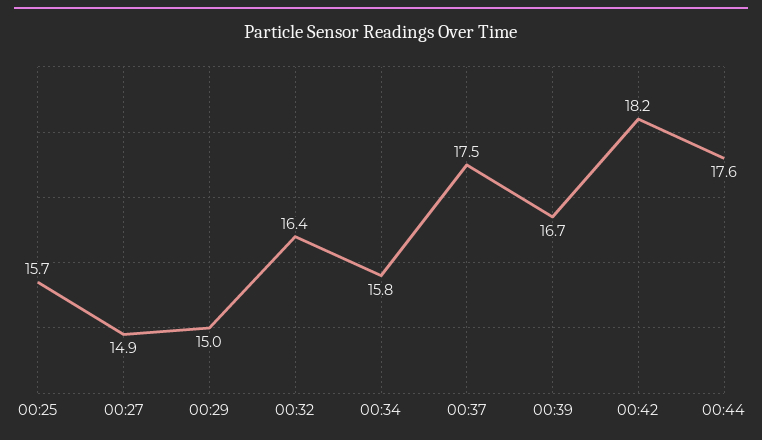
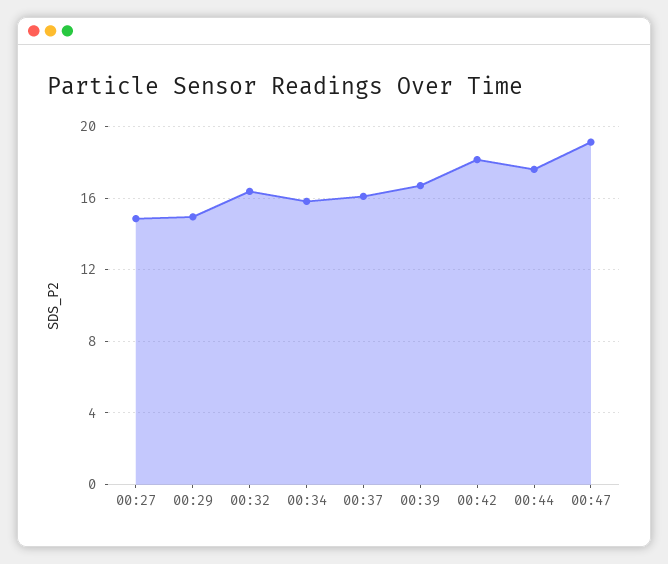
00:25: 15.7 -> none
00:37: 17.5 -> 16
00:47: none -> 19

